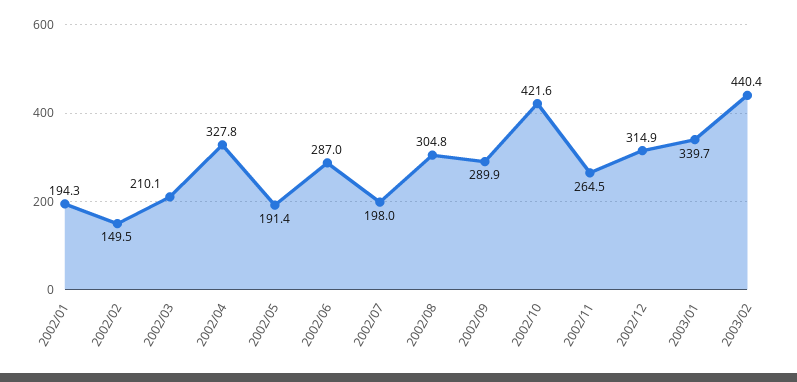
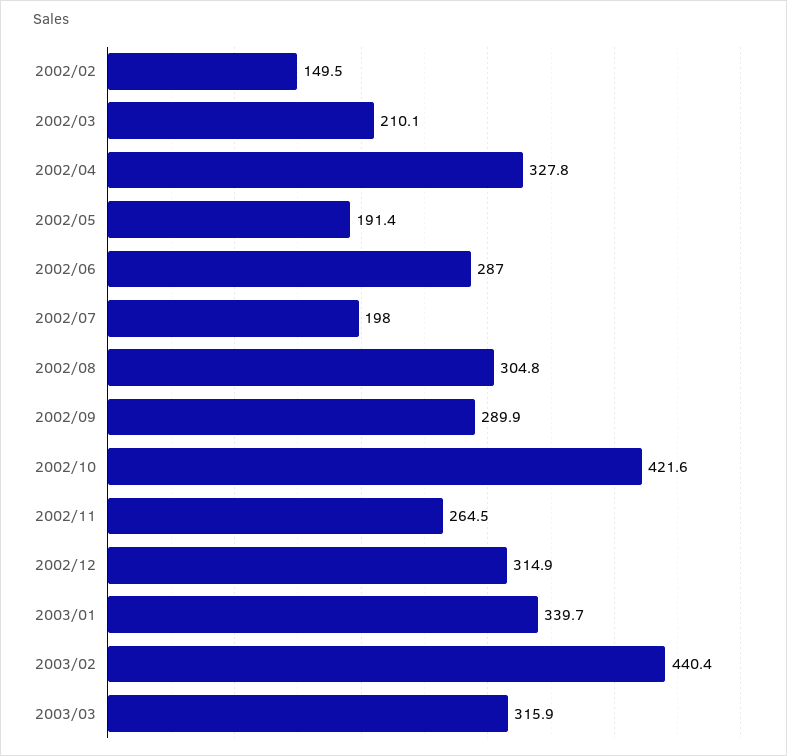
2002/01: 194.3 -> none
2003/03: none -> 315.9

